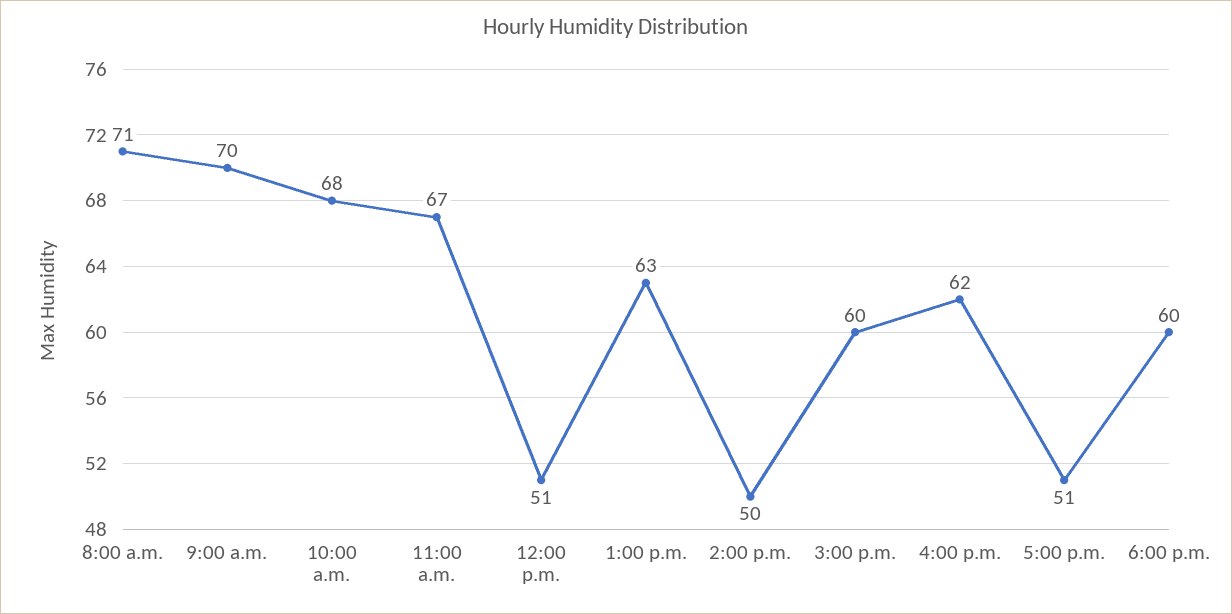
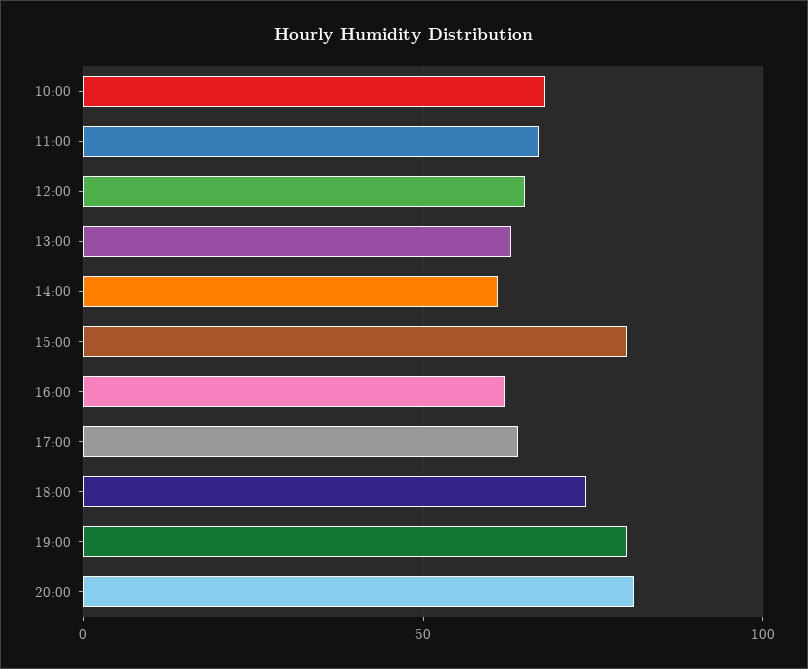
8:00 a.m.: 71 -> none
9:00 a.m.: 70 -> none
12:00 p.m.: 51 -> 65
2:00 p.m.: 50 -> 60
3:00 p.m.: 60 -> 80
5:00 p.m.: 51 -> 65
6:00 p.m.: 60 -> 75
19:00: none -> 80
20:00: none -> 80

